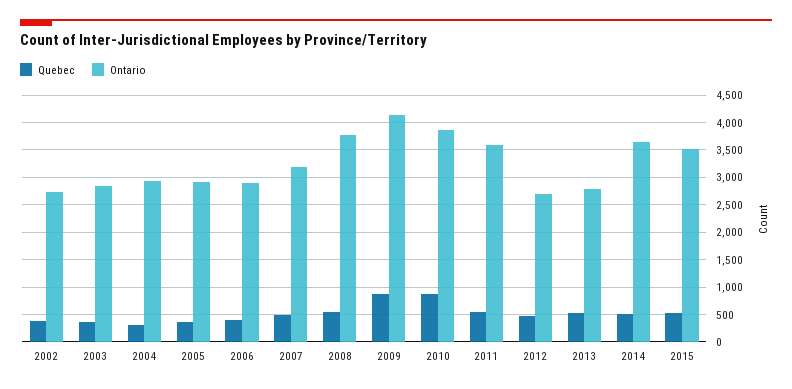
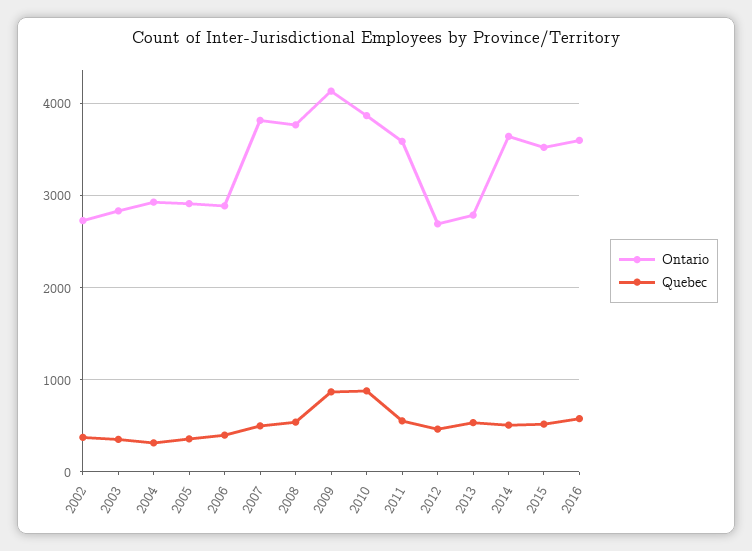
Ontario, 2007: 3250 -> 3800
Ontario, 2016: none -> 3600
Quebec, 2016: none -> 600

